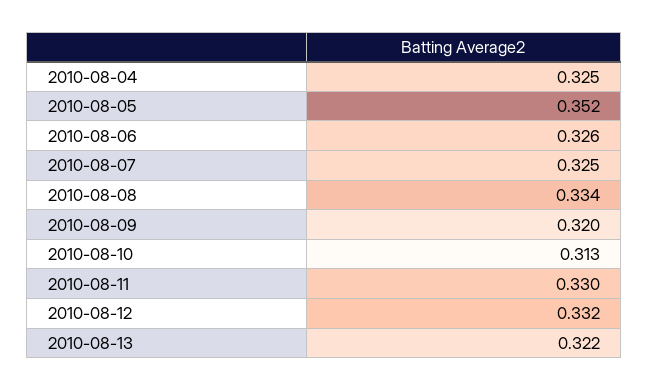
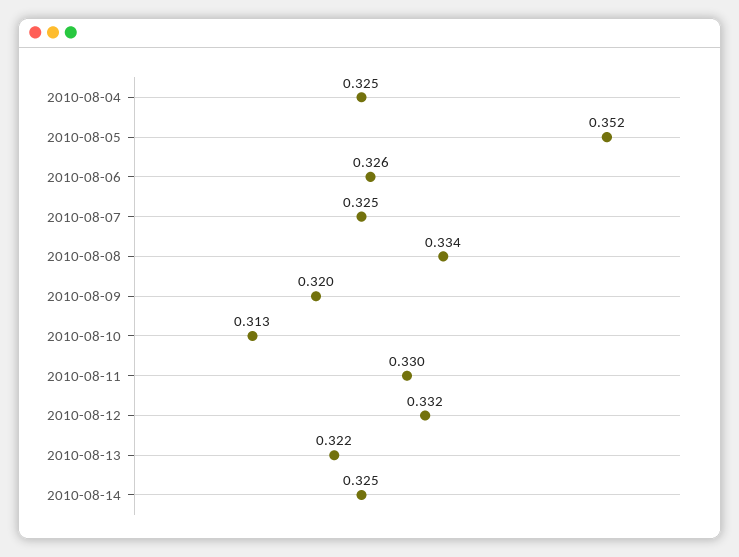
2010-08-14: none -> 0.325

